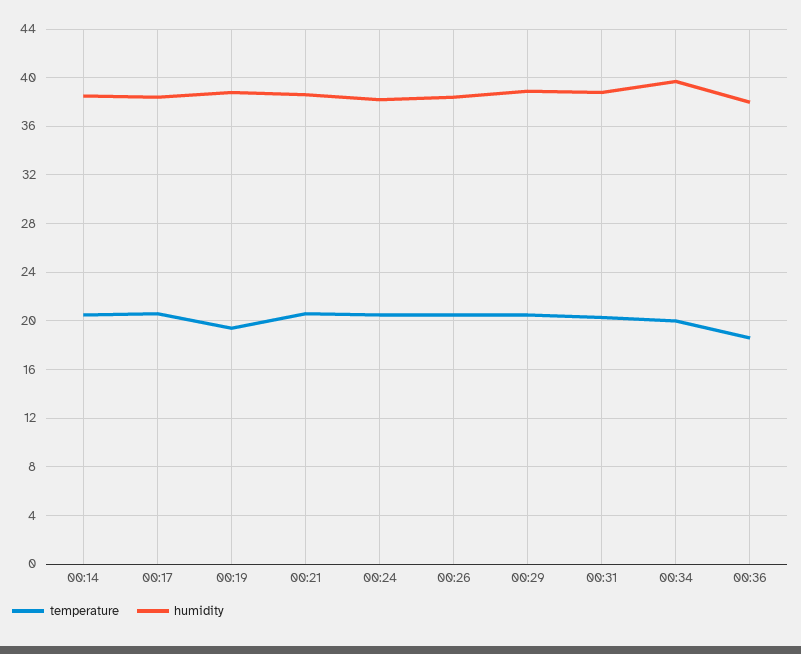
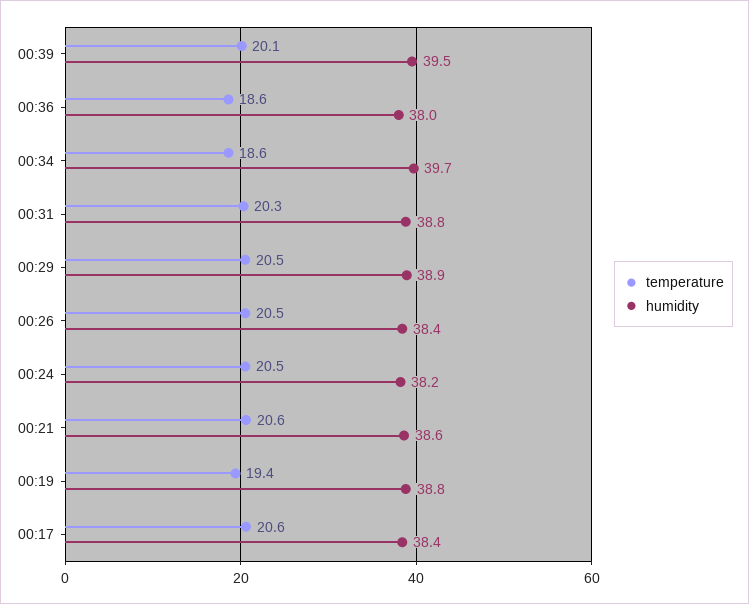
temperature, 00:14: 20.5 -> none
humidity, 00:14: 38.5 -> none
temperature, 00:34: 20 -> 18.6
temperature, 00:39: none -> 20.1
humidity, 00:39: none -> 39.5

